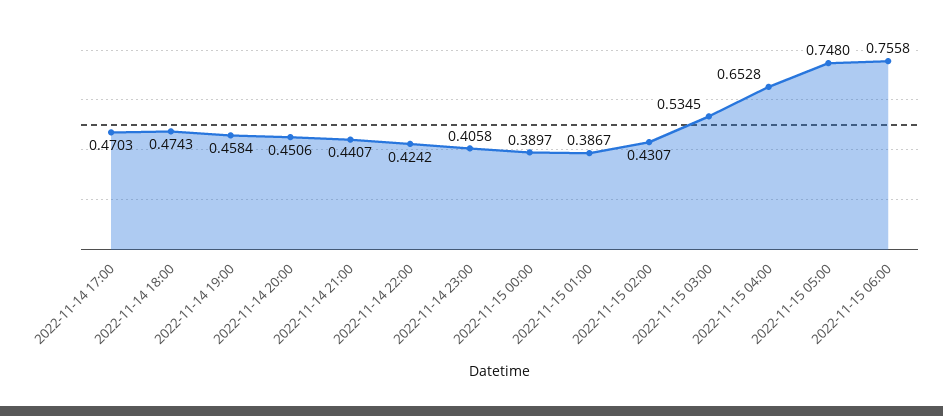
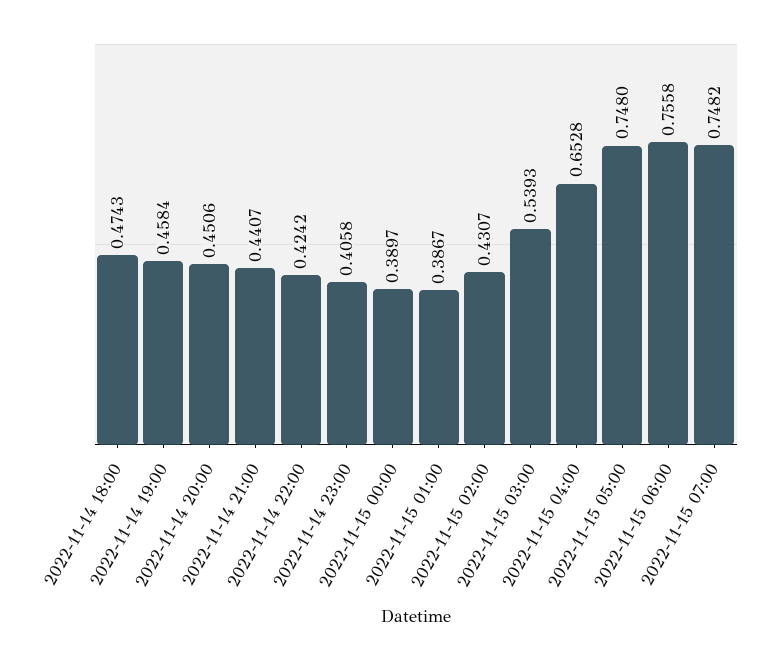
2022-11-14 17:00: 0.4703 -> none
2022-11-15 03:00: 0.5345 -> 0.5393
2022-11-15 07:00: none -> 0.7482

